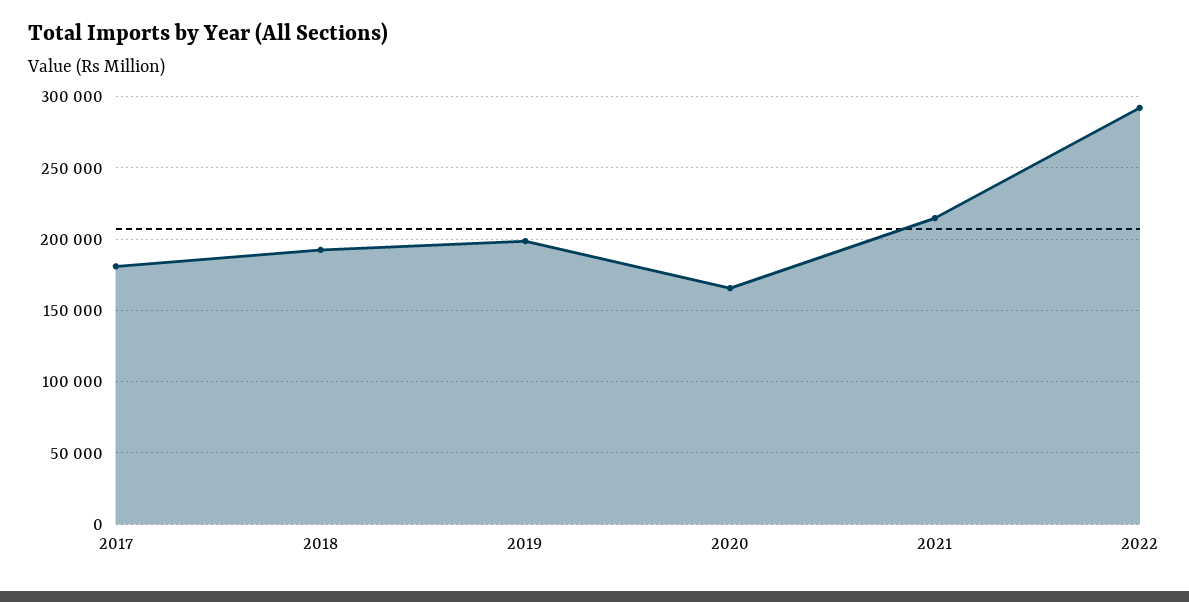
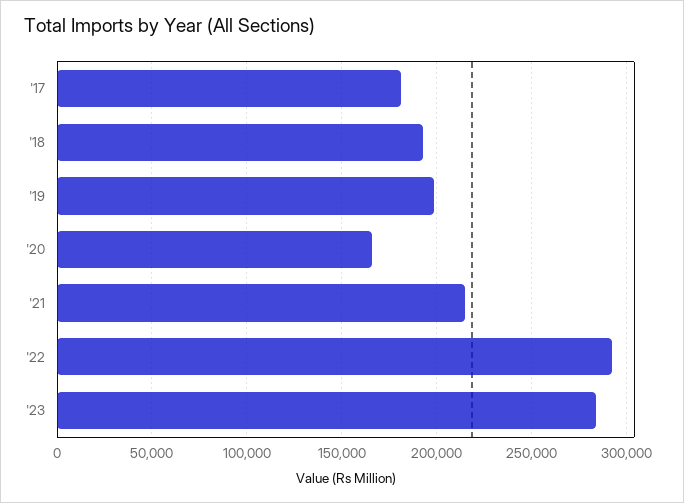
'23: none -> 285000

